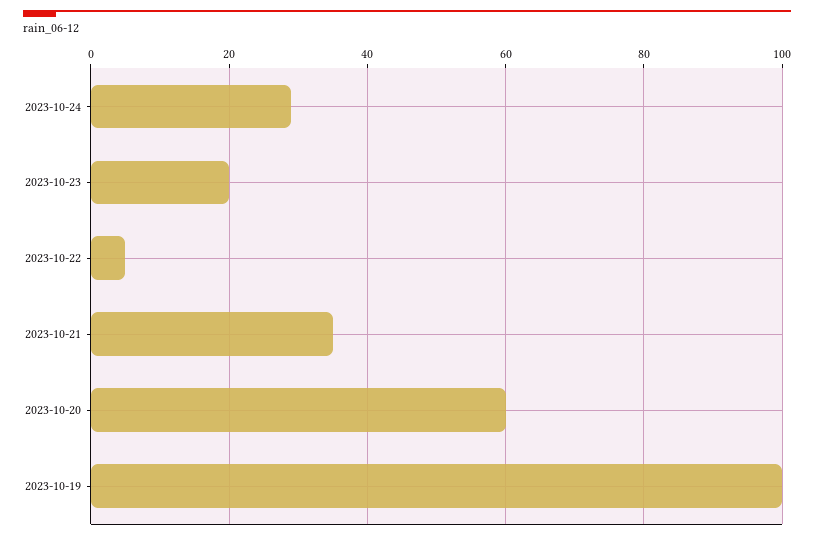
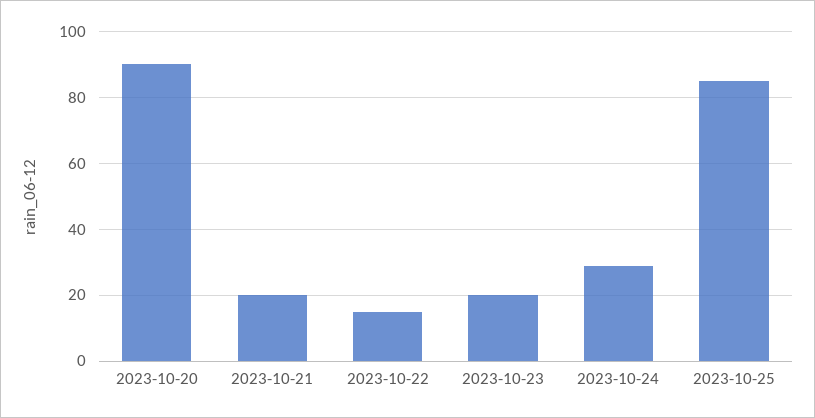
2023-10-22: 5 -> 15
2023-10-21: 35 -> 20
2023-10-20: 60 -> 90
2023-10-19: 100 -> none
2023-10-25: none -> 85

